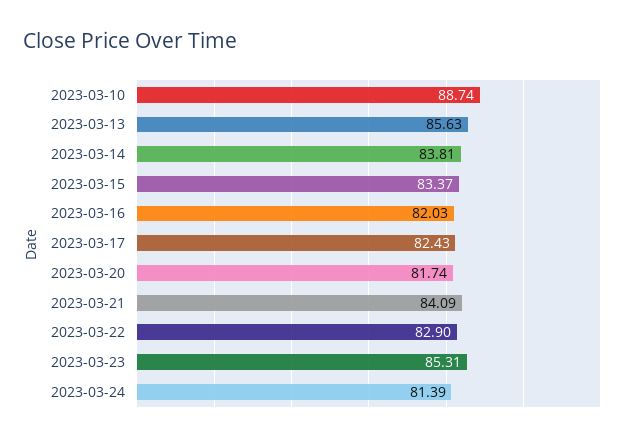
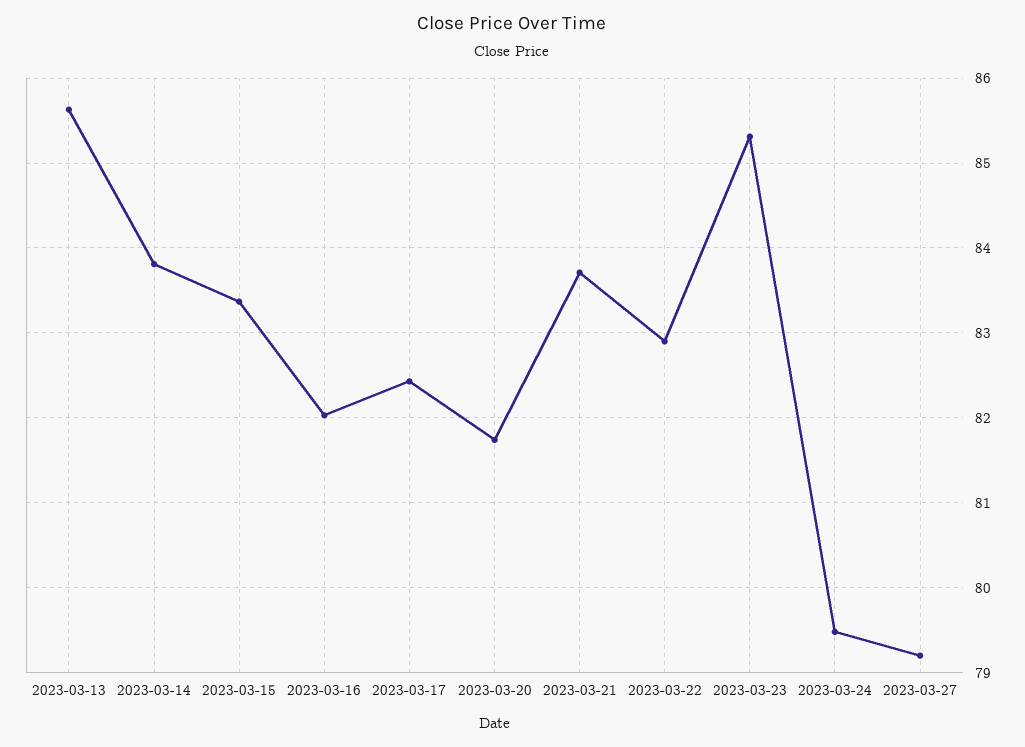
2023-03-10: 88.74 -> none
2023-03-21: 84.09 -> 83.7
2023-03-24: 81.39 -> 79.5
2023-03-27: none -> 79.2

